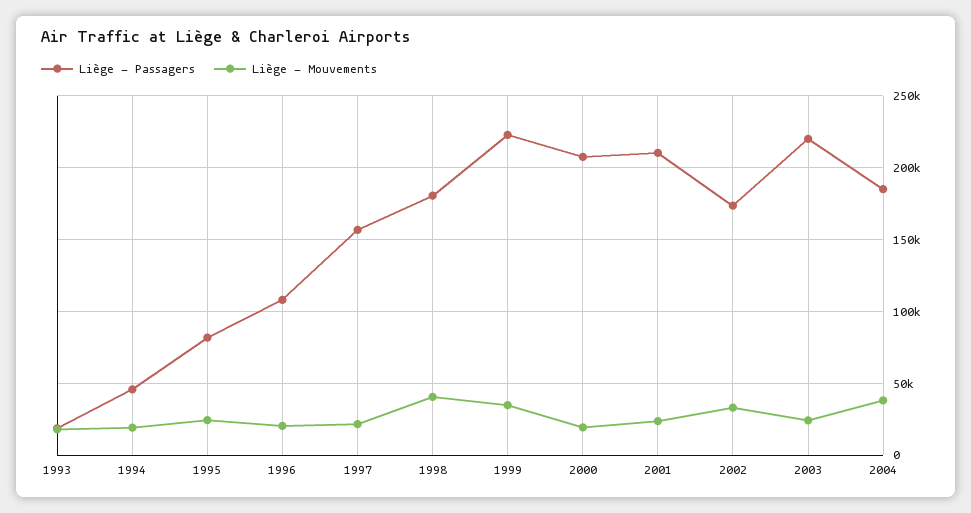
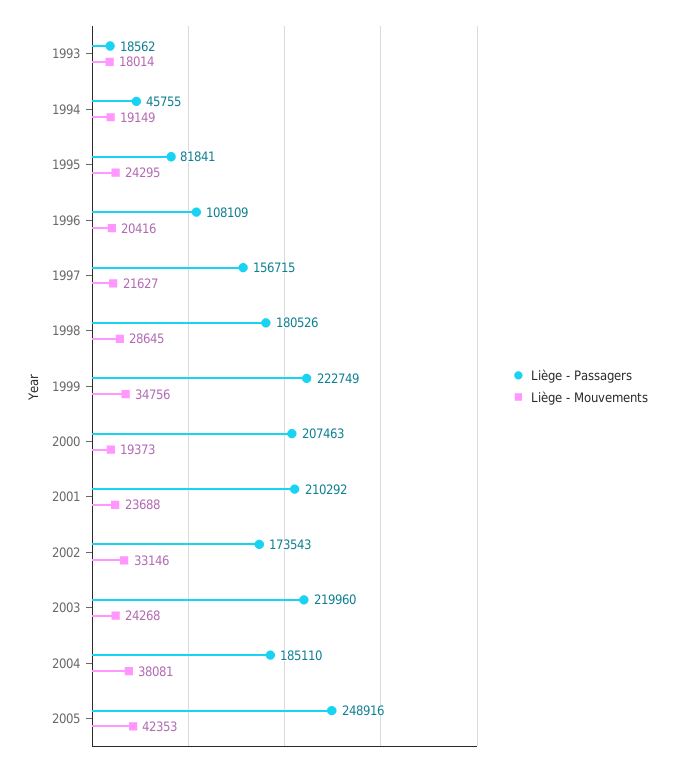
Liège - Mouvements, 1998: 40000 -> 28645
Liège - Passagers, 2005: none -> 248916
Liège - Mouvements, 2005: none -> 42353

